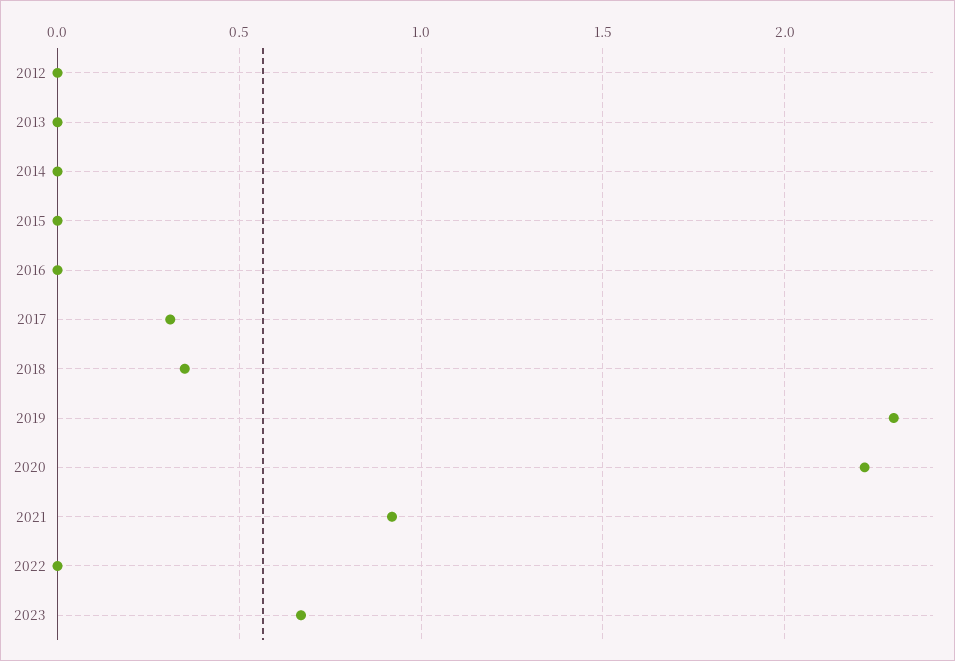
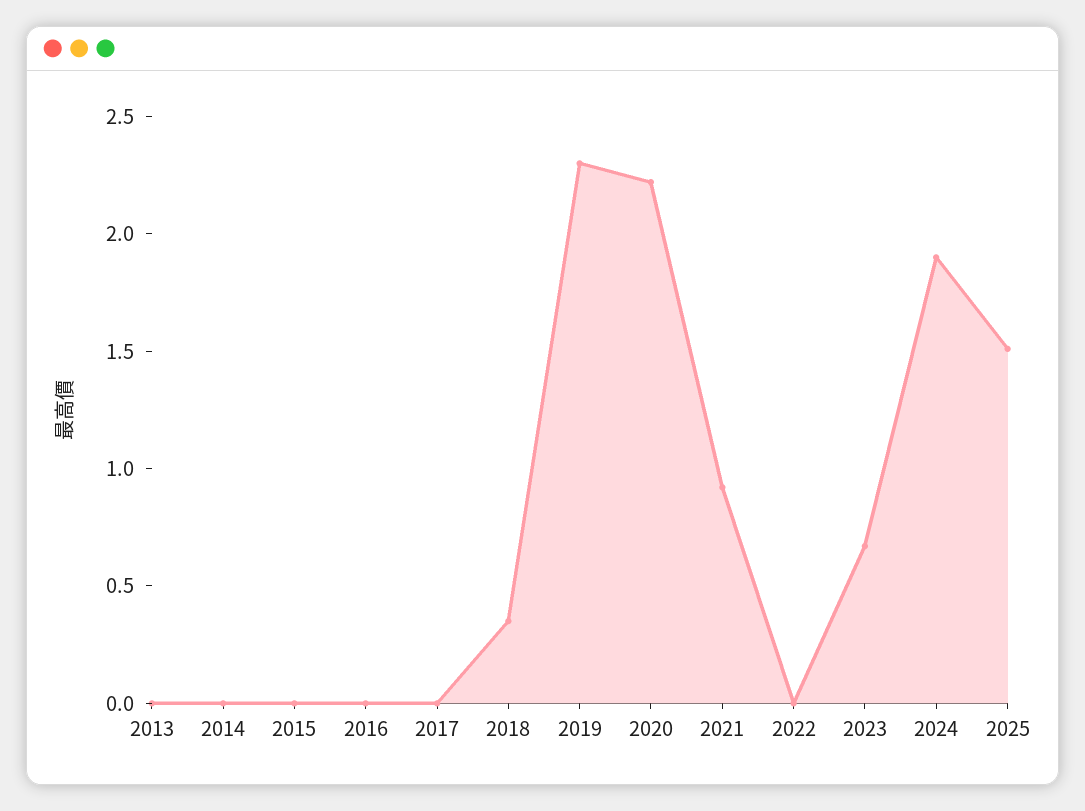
2012: 0 -> none
2017: 0.3 -> 0
2024: none -> 1.9
2025: none -> 1.5

